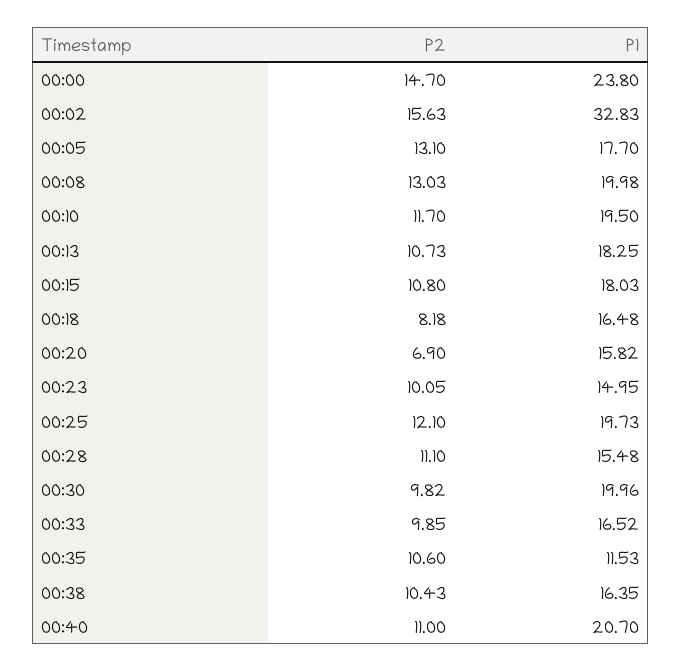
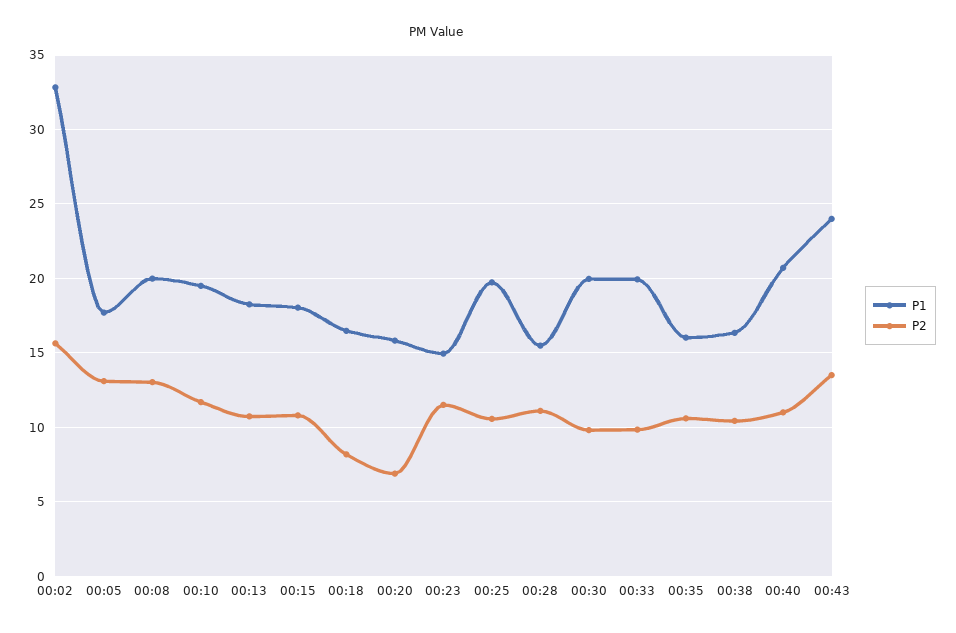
P2, 00:00: 14.7 -> none
P1, 00:00: 23.8 -> none
P2, 00:23: 10.05 -> 11.5
P2, 00:25: 12.1 -> 10.5
P1, 00:33: 16.52 -> 20
P1, 00:35: 11.53 -> 16
P1, 00:43: none -> 24
P2, 00:43: none -> 13.5

